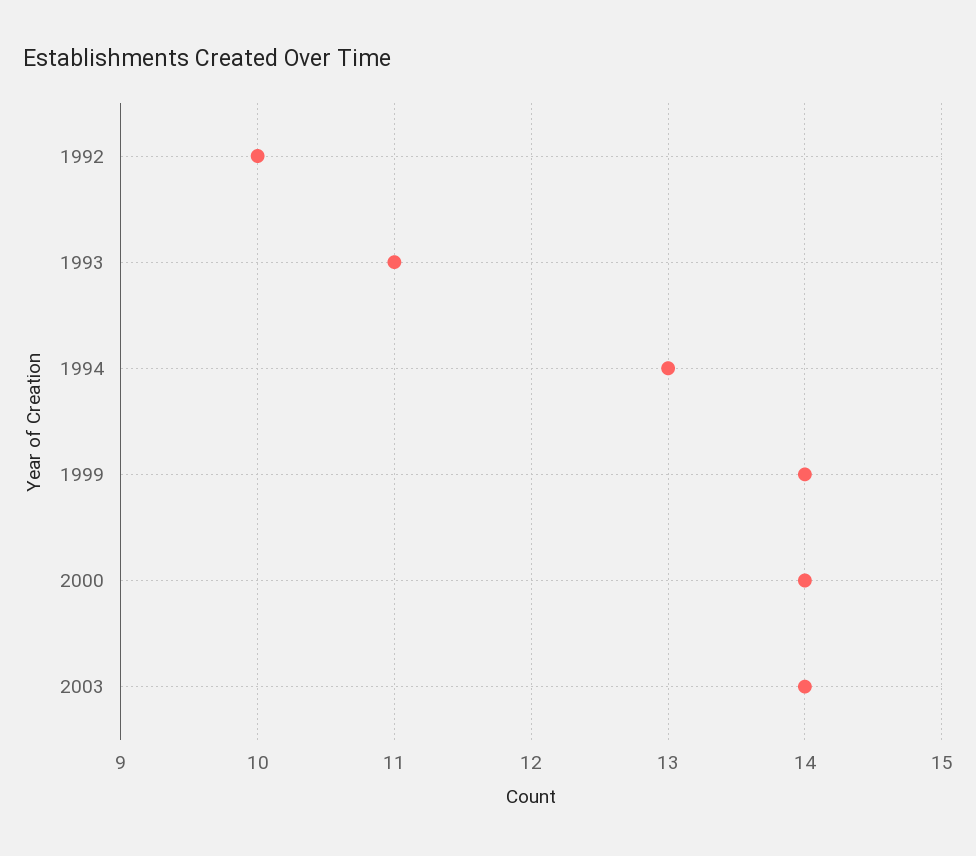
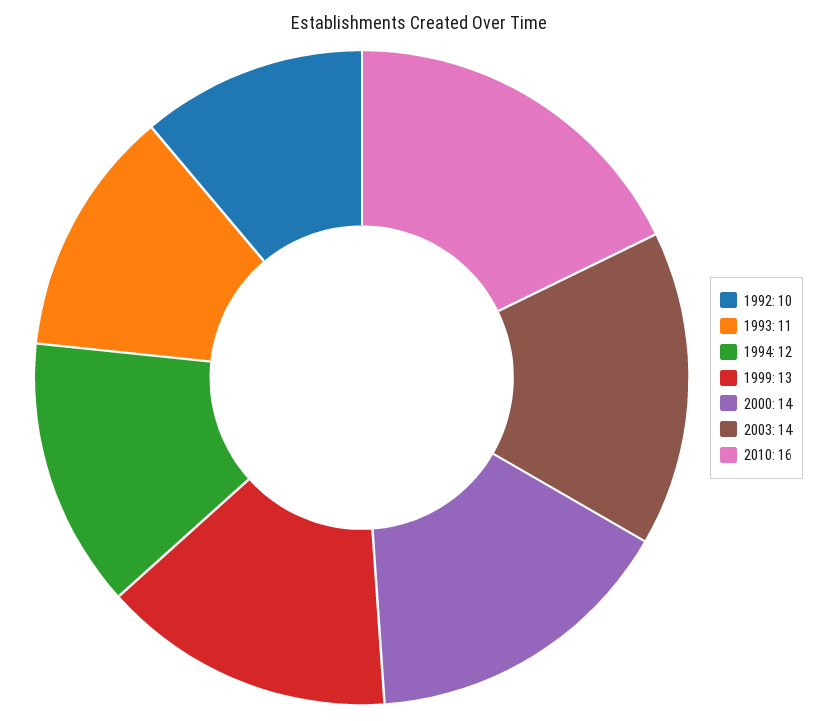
1994: 13 -> 12
1999: 14 -> 13
2010: none -> 16

